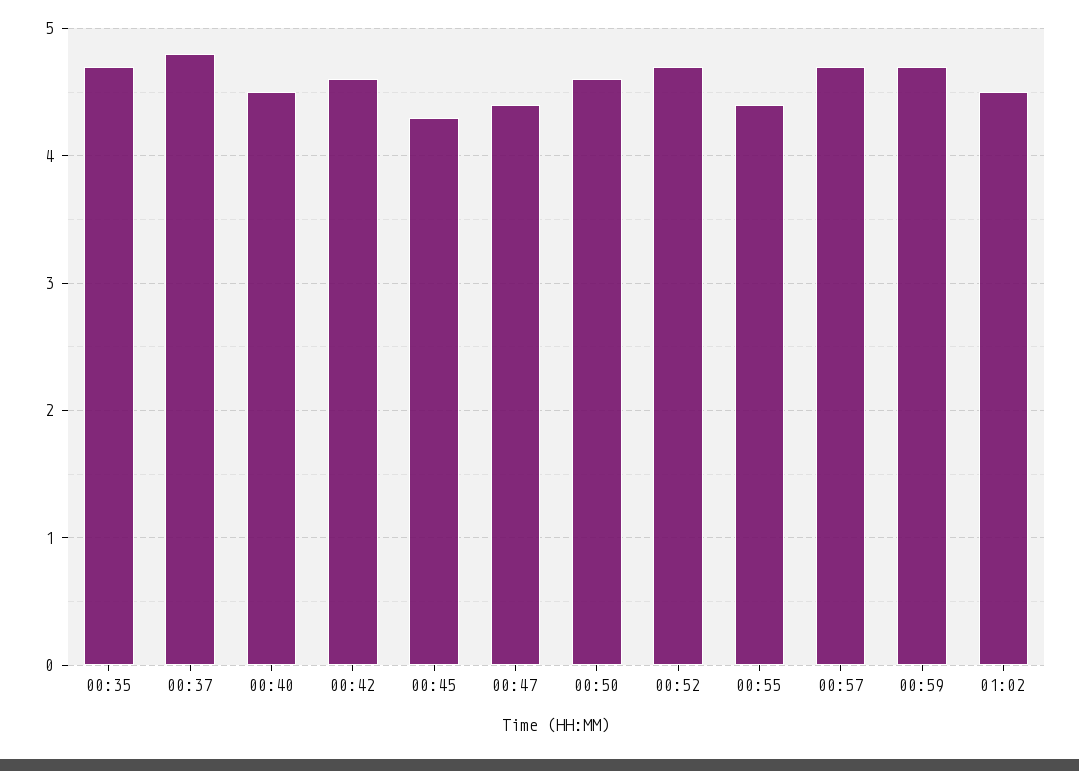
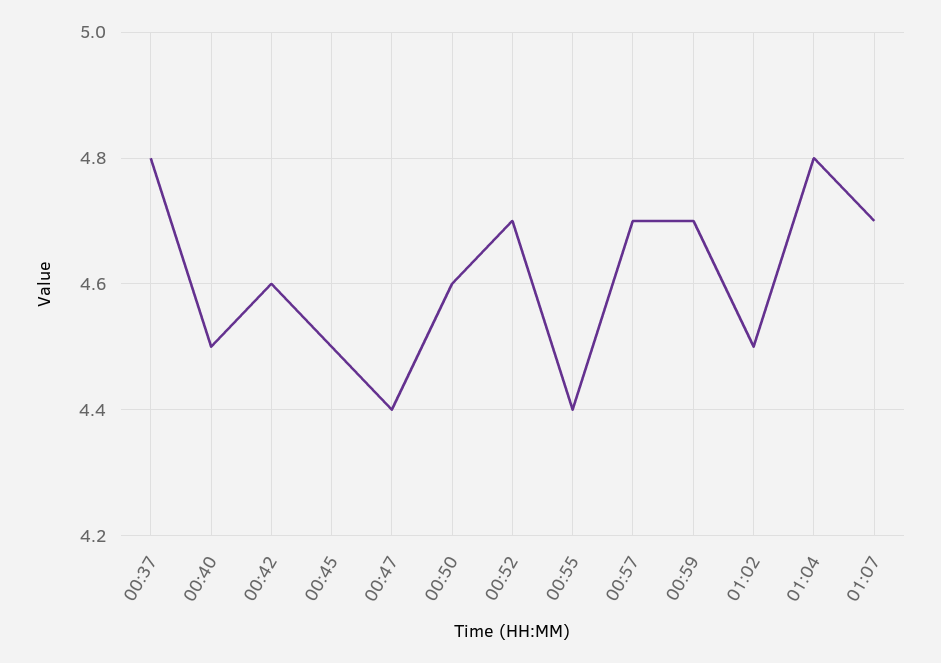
00:35: 4.7 -> none
00:45: 4.3 -> 4.5
01:04: none -> 4.8
01:07: none -> 4.7

